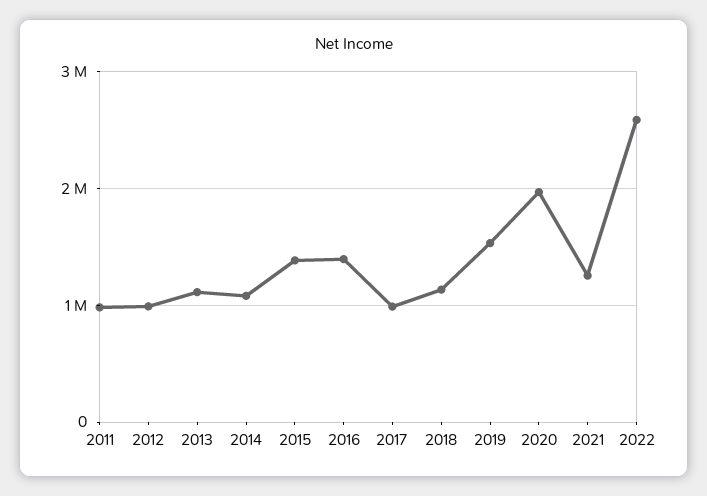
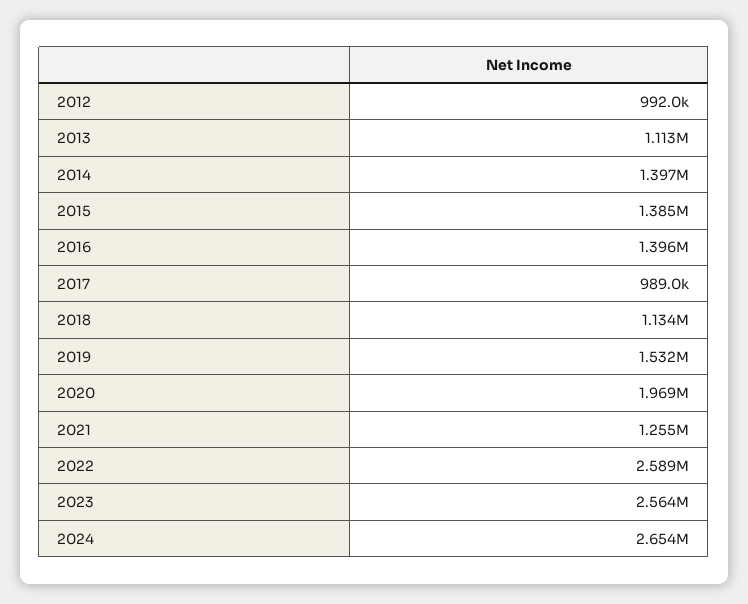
2011: 1000000 -> none
2014: 1100000 -> 1397000
2023: none -> 2564000
2024: none -> 2654000

